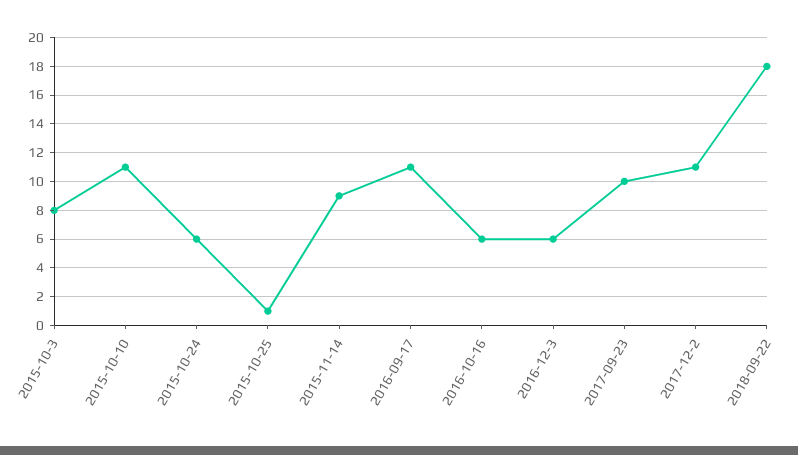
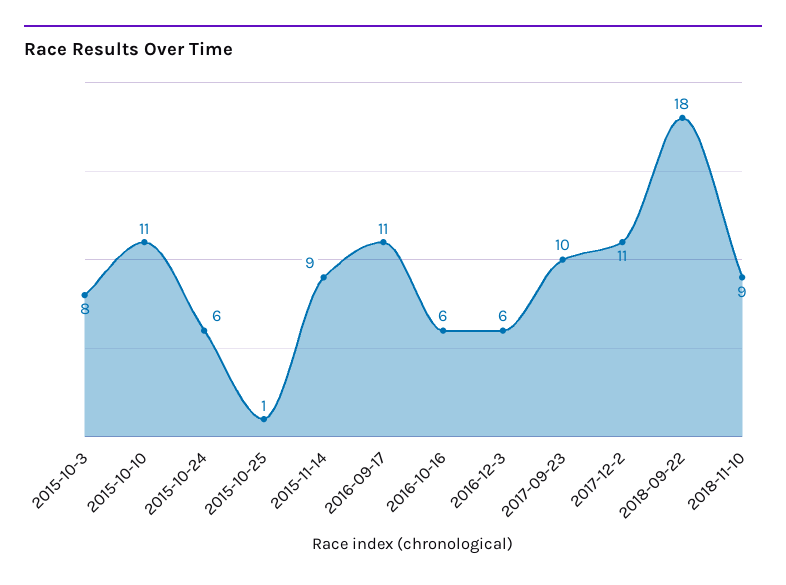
2018-11-10: none -> 9

